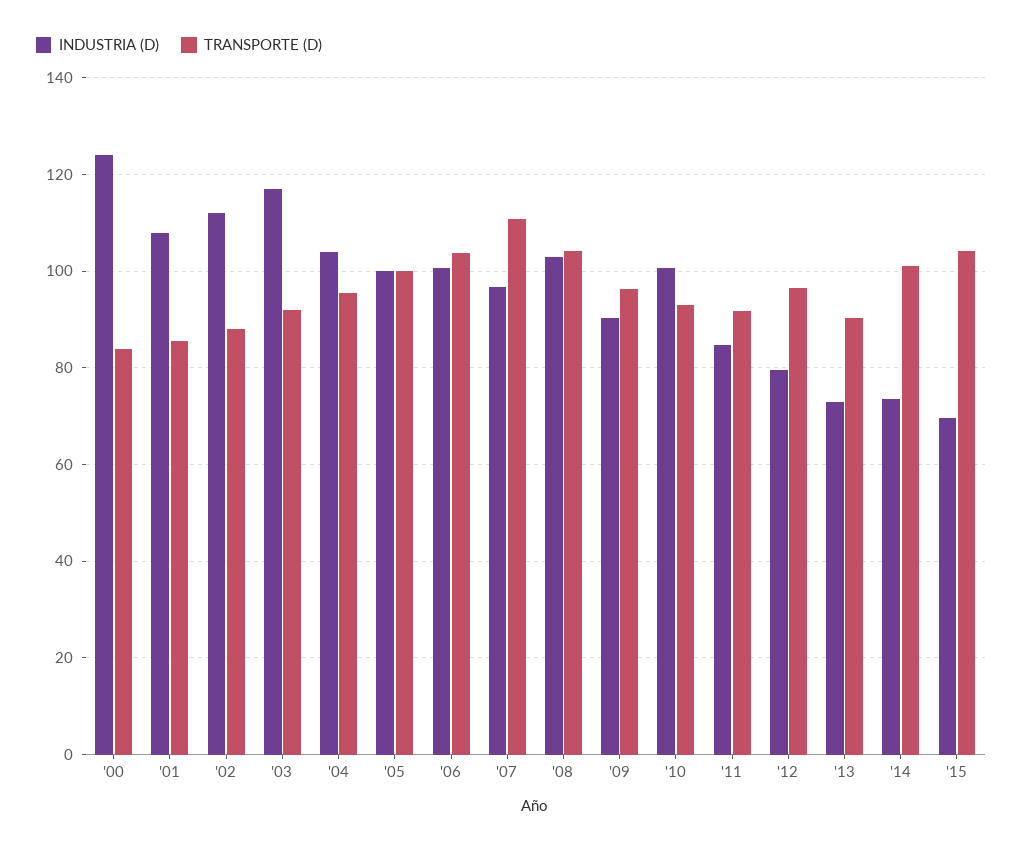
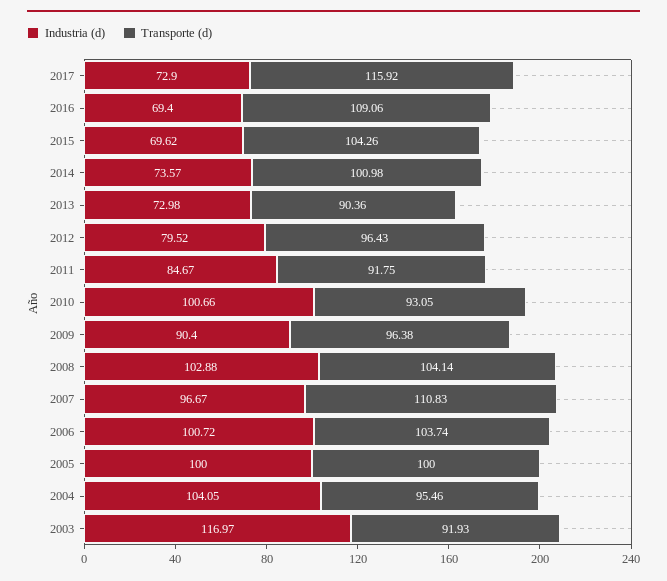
INDUSTRIA (D), '00: 124 -> none
TRANSPORTE (D), '00: 84 -> none
INDUSTRIA (D), '01: 108 -> none
TRANSPORTE (D), '01: 86 -> none
INDUSTRIA (D), '02: 112 -> none
TRANSPORTE (D), '02: 88 -> none
INDUSTRIA (D), 2017: none -> 72.9
TRANSPORTE (D), 2017: none -> 115.92
INDUSTRIA (D), 2016: none -> 69.4
TRANSPORTE (D), 2016: none -> 109.06

